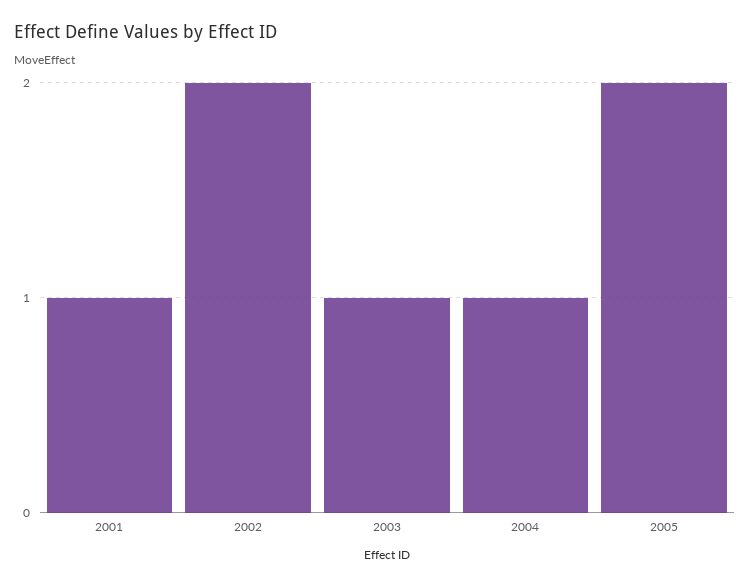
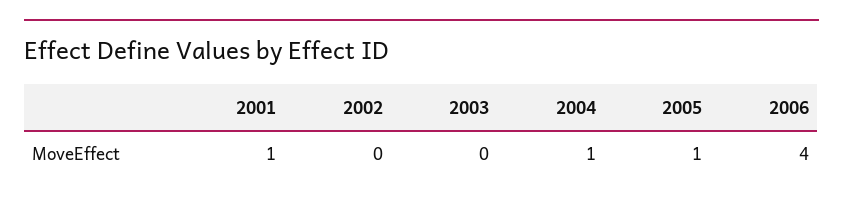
2002: 2 -> 0
2003: 1 -> 0
2005: 2 -> 1
2006: none -> 4

